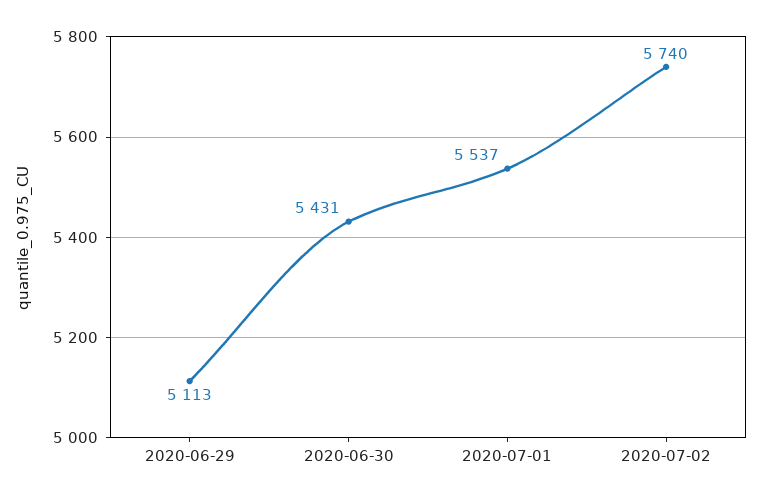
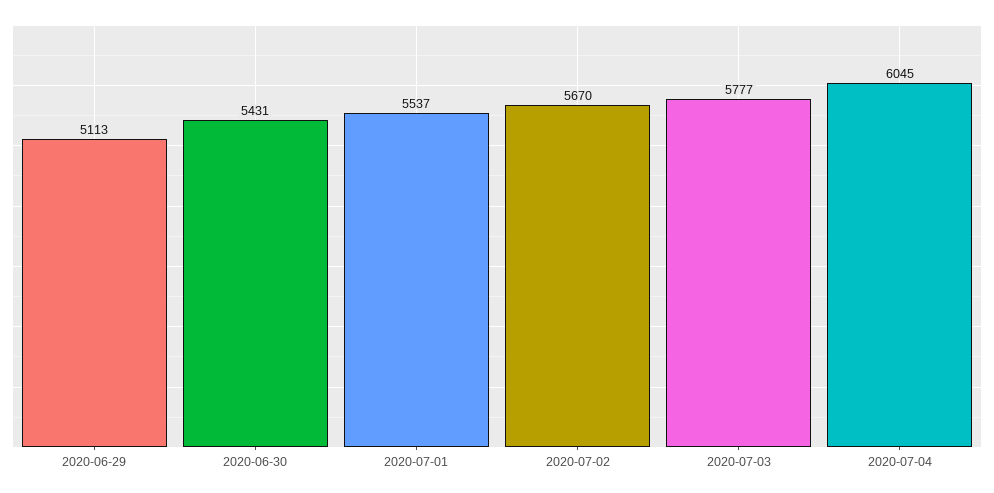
2020-07-02: 5740 -> 5670
2020-07-03: none -> 5777
2020-07-04: none -> 6045

